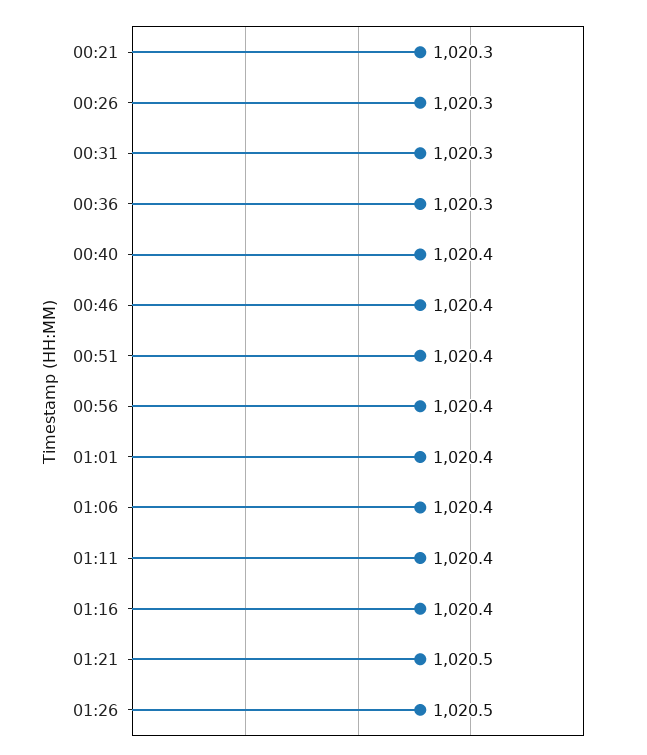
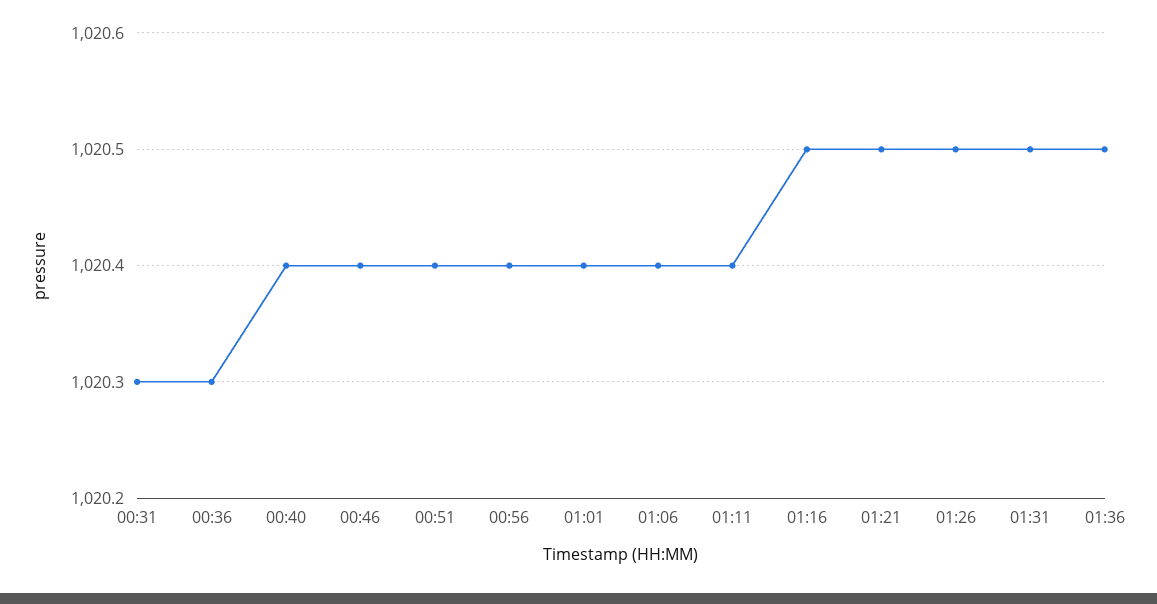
00:21: 1020.3 -> none
00:26: 1020.3 -> none
01:16: 1020.4 -> 1020.5
01:31: none -> 1020.5
01:36: none -> 1020.5

